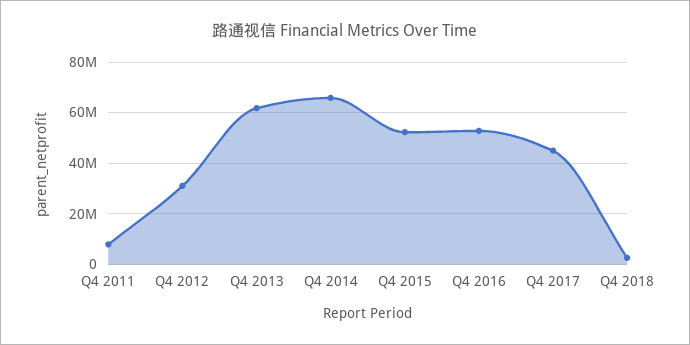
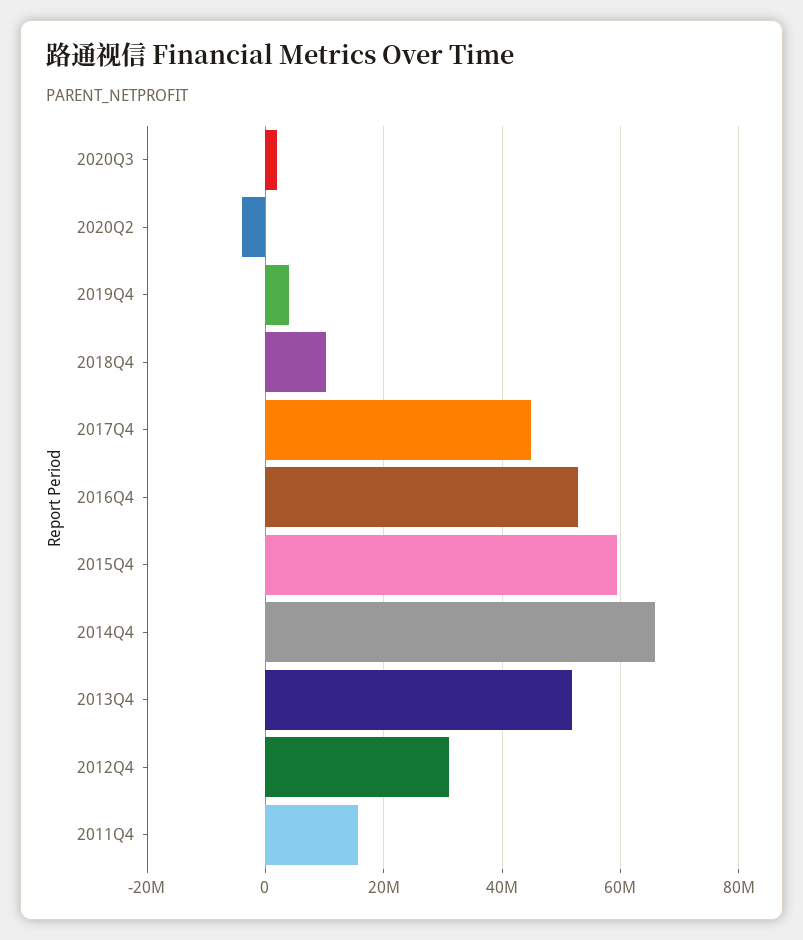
Q4 2011: 7500000 -> 16000000
Q4 2013: 62500000 -> 52000000
Q4 2015: 52500000 -> 60000000
Q4 2018: 2500000 -> 10000000
2020Q3: none -> 2000000
2020Q2: none -> -4000000
2019Q4: none -> 4000000

